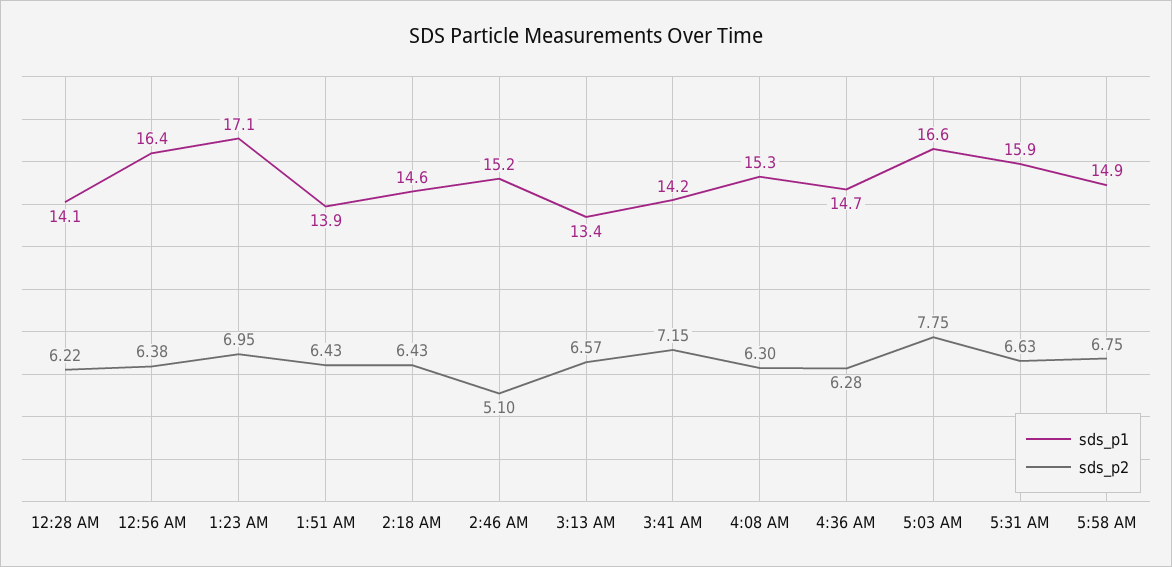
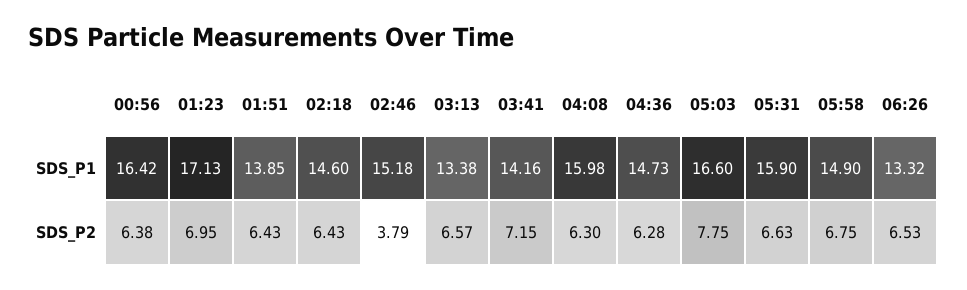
sds_p1, 12:28 AM: 14.1 -> none
sds_p2, 12:28 AM: 6.22 -> none
sds_p2, 2:46 AM: 5.1 -> 3.79
sds_p1, 4:08 AM: 15.3 -> 15.98
sds_p1, 06:26: none -> 13.32
sds_p2, 06:26: none -> 6.53

